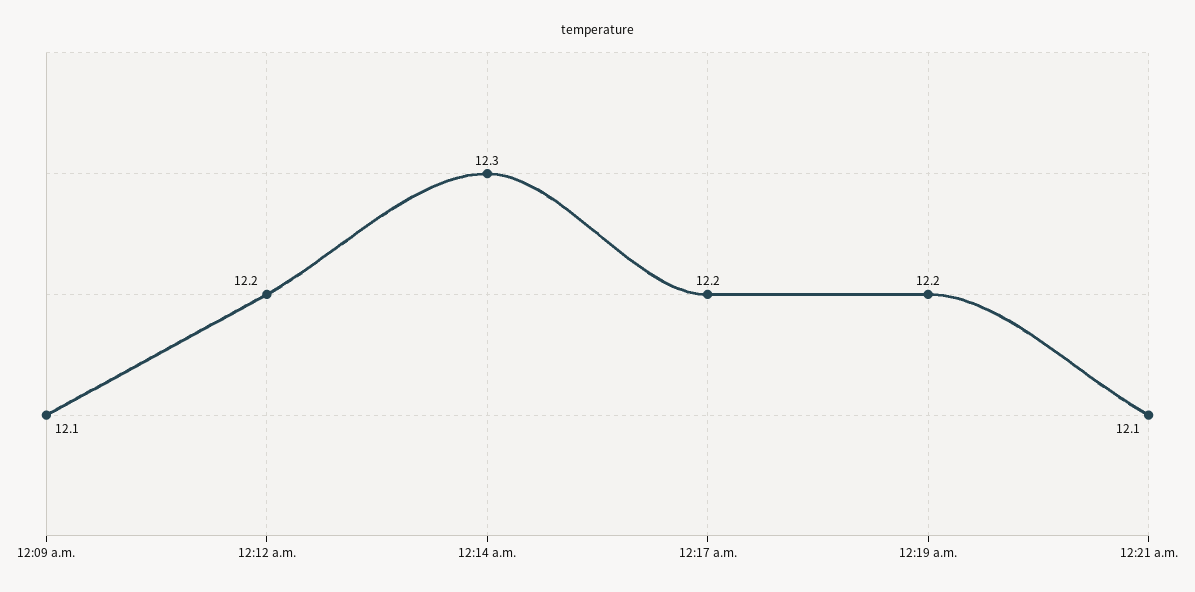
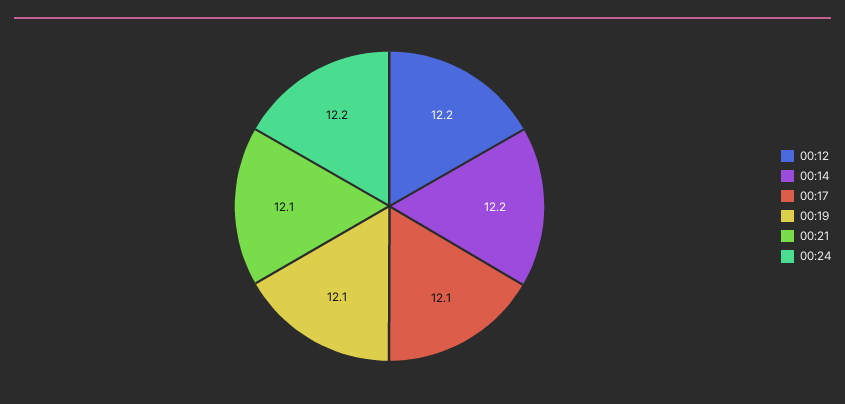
12:09 a.m.: 12.1 -> none
12:14 a.m.: 12.3 -> 12.2
12:17 a.m.: 12.2 -> 12.1
12:19 a.m.: 12.2 -> 12.1
00:24: none -> 12.2

